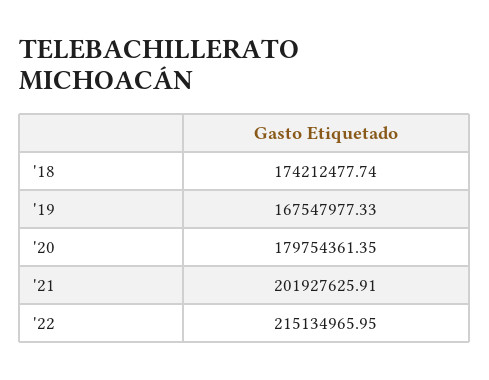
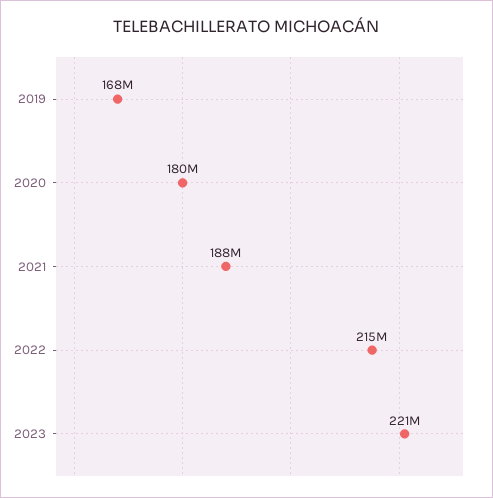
'18: 174212477.74 -> none
'21: 201927625.91 -> 188000000
2023: none -> 221000000

